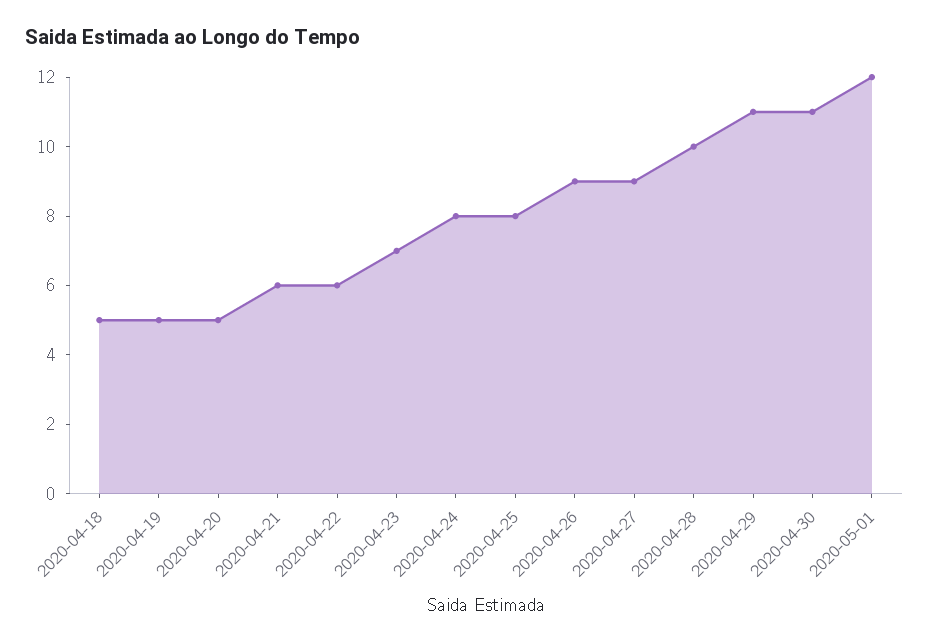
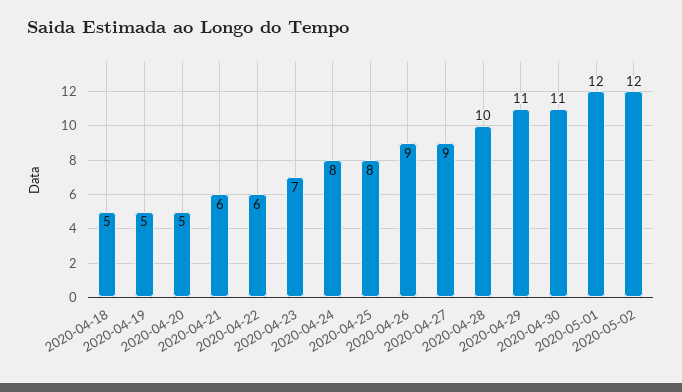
2020-05-02: none -> 12

